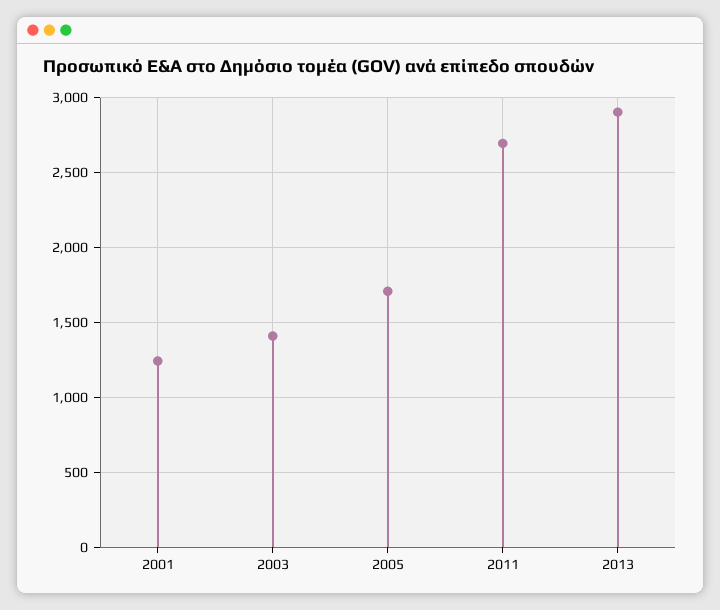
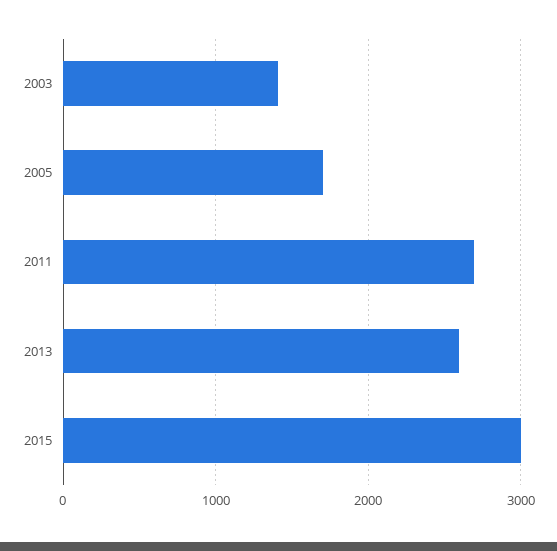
2001: 1250 -> none
2013: 2900 -> 2600
2015: none -> 3000

